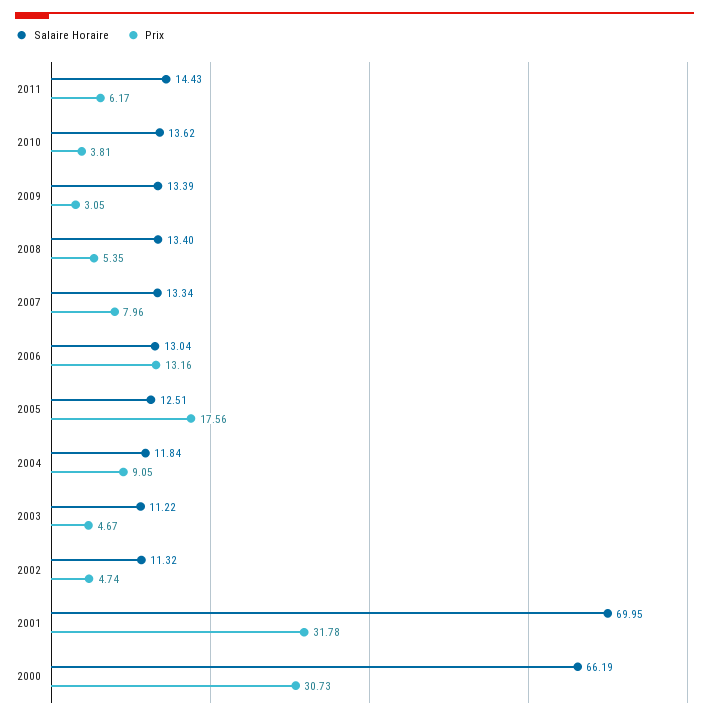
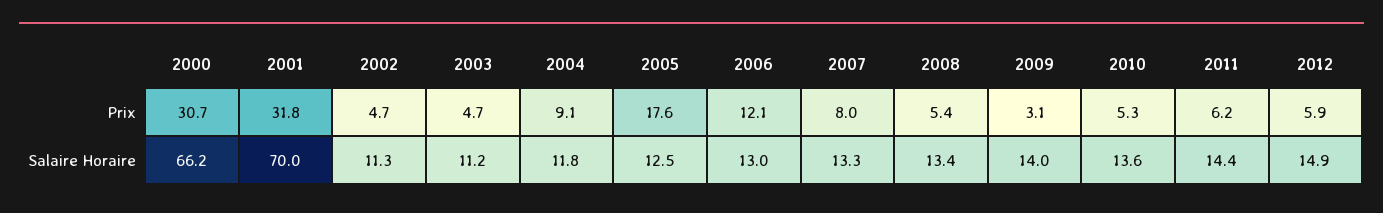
Prix, 2010: 3.81 -> 5.3
Salaire Horaire, 2009: 13.39 -> 14
Prix, 2006: 13.16 -> 12.1
Prix, 2012: none -> 5.9
Salaire Horaire, 2012: none -> 14.9

